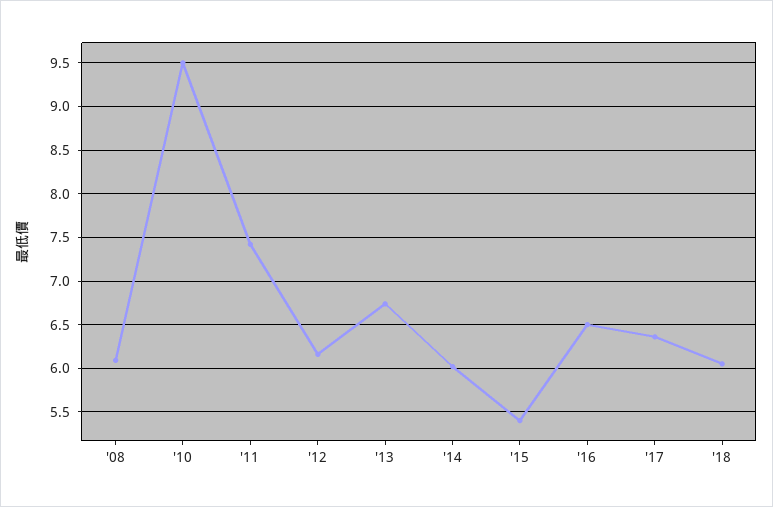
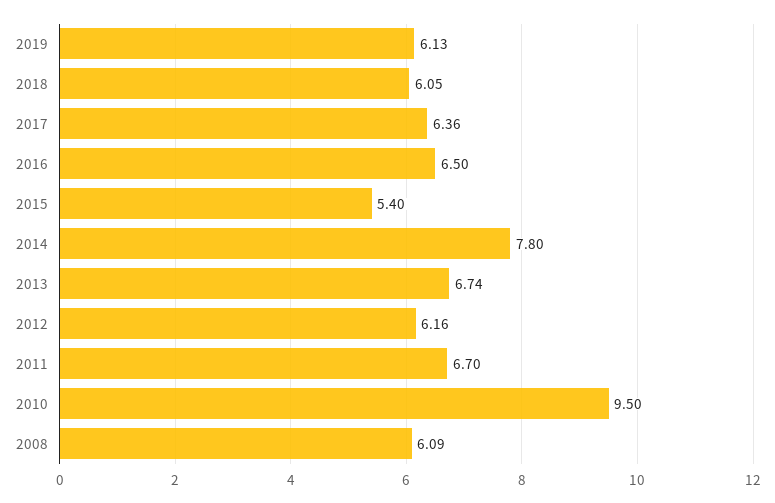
'11: 7.4 -> 6.7
'14: 6 -> 7.8
2019: none -> 6.13

